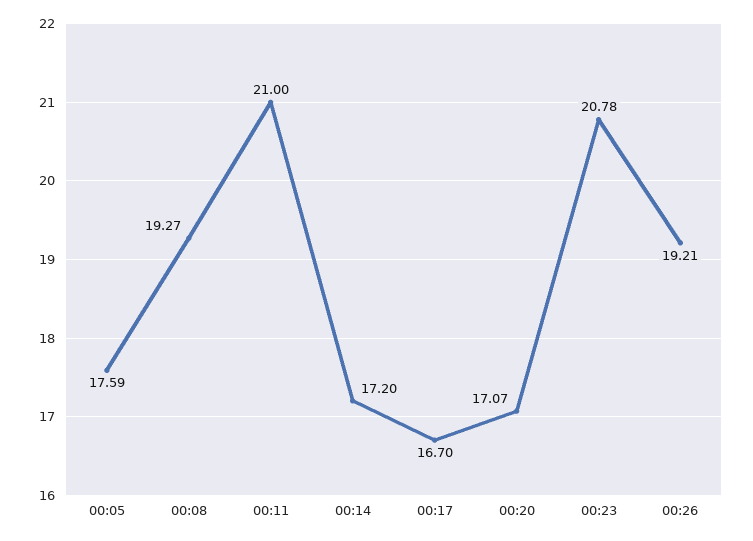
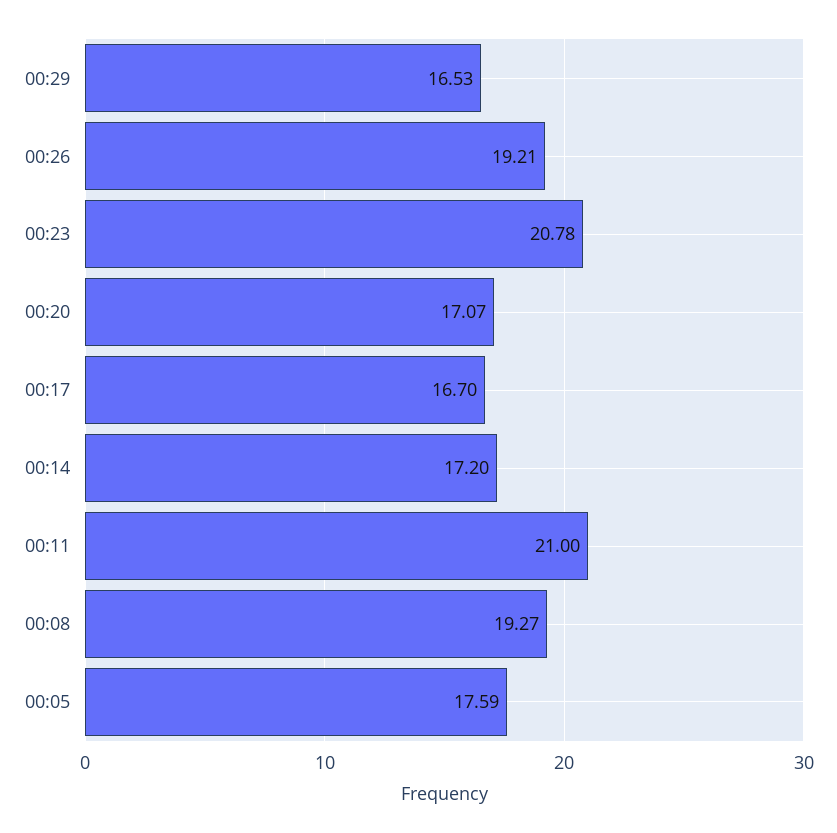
00:29: none -> 16.53

